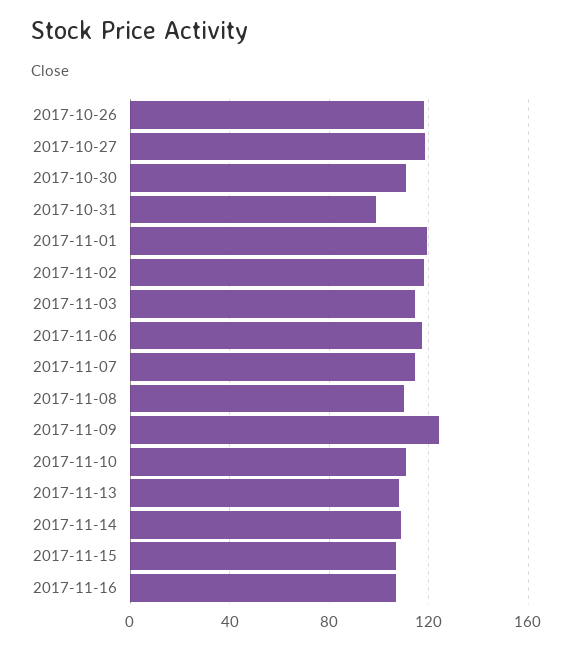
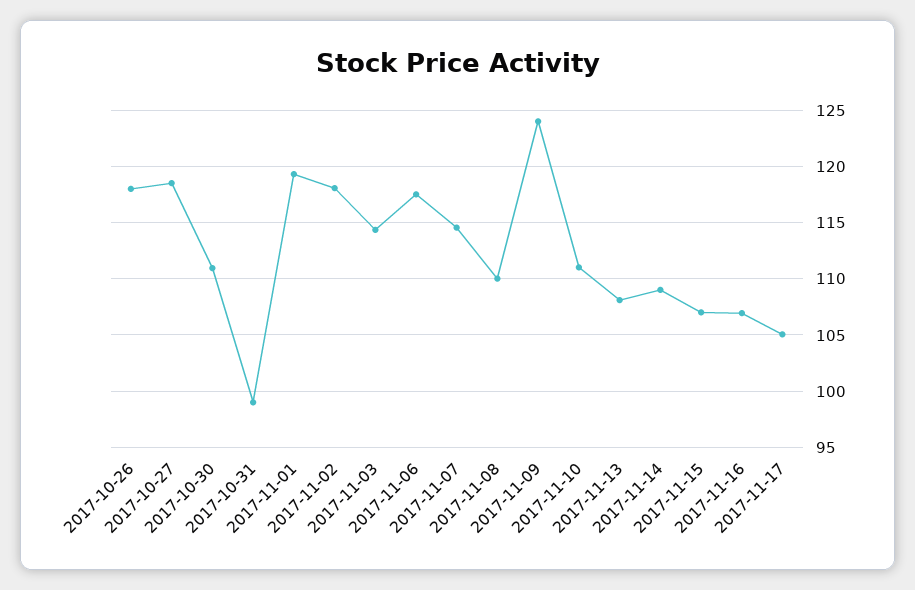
2017-11-17: none -> 105

